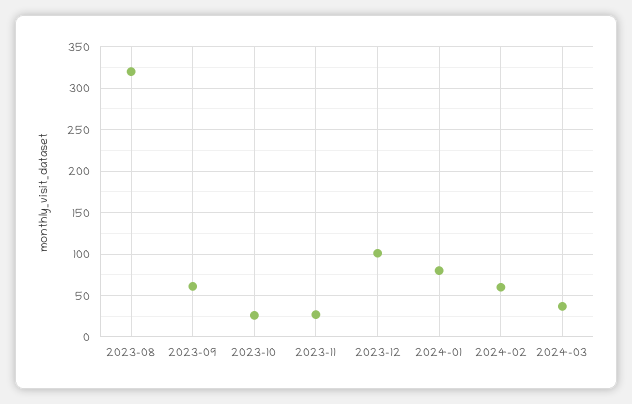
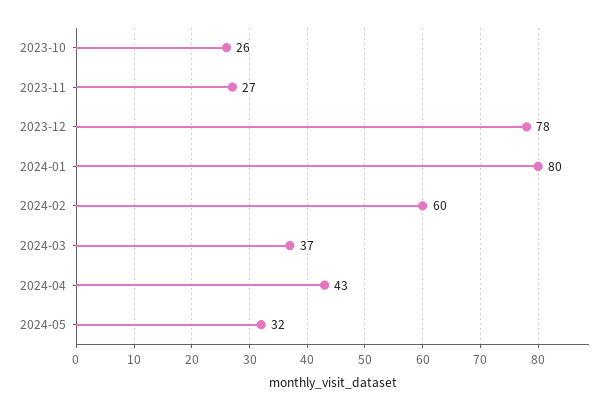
2023-08: 320 -> none
2023-09: 60 -> none
2023-12: 100 -> 78
2024-04: none -> 43
2024-05: none -> 32

